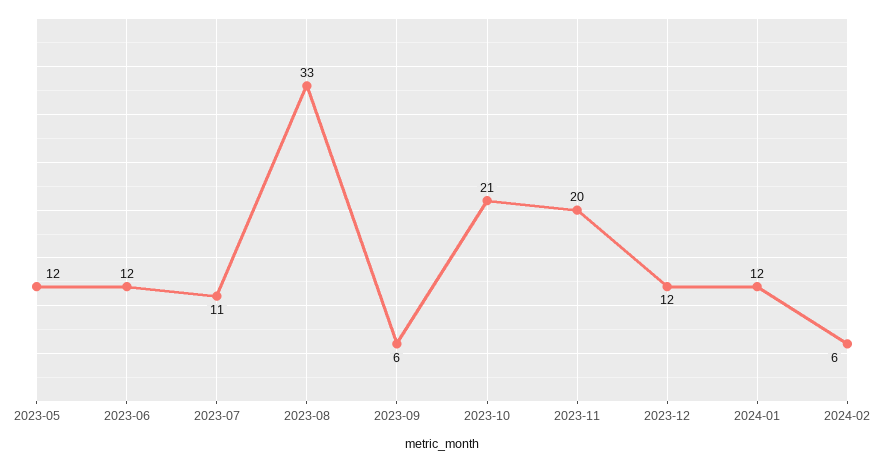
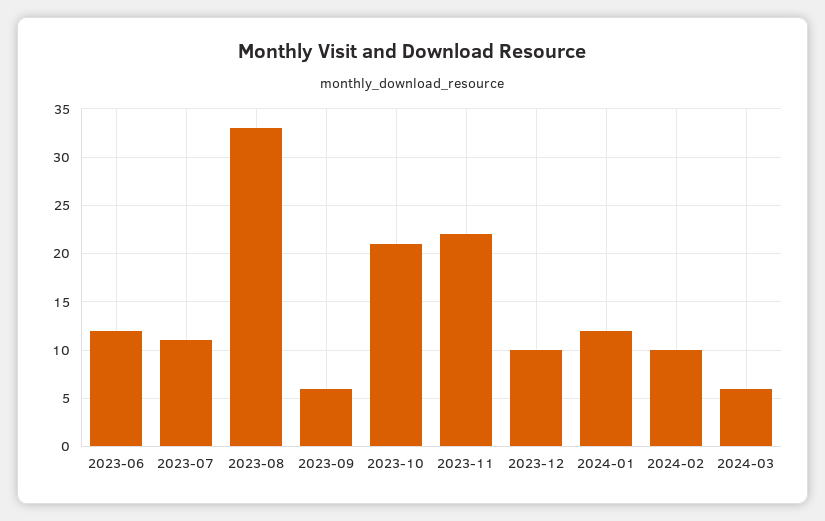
2023-05: 12 -> none
2023-11: 20 -> 22
2023-12: 12 -> 10
2024-02: 6 -> 10
2024-03: none -> 6

